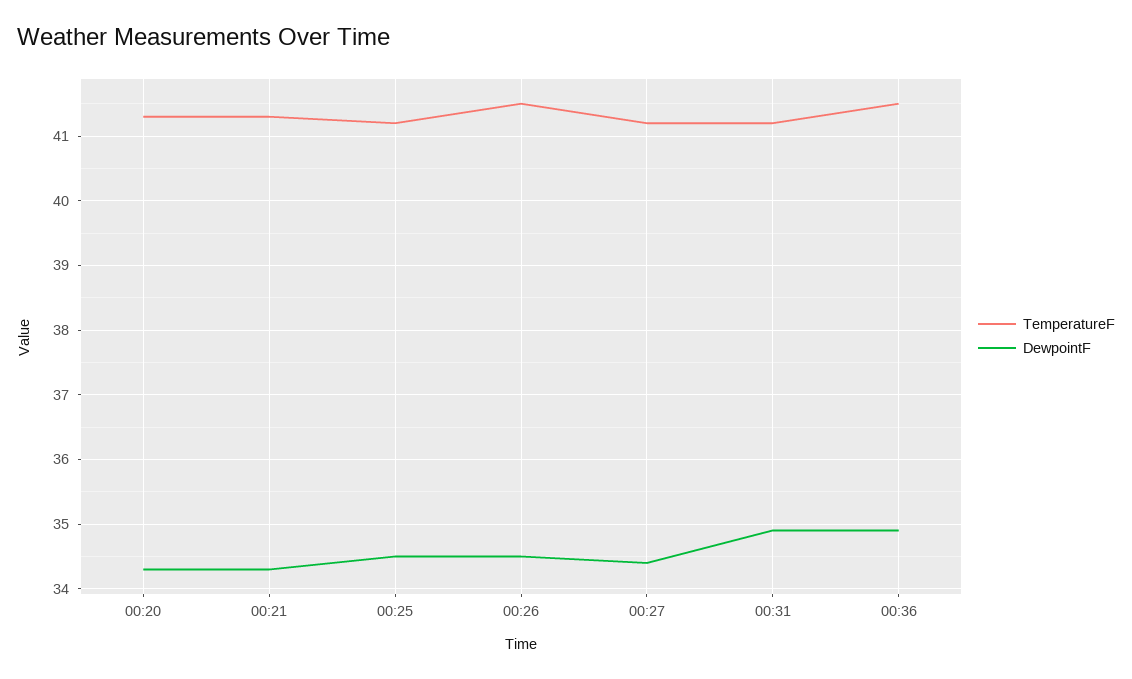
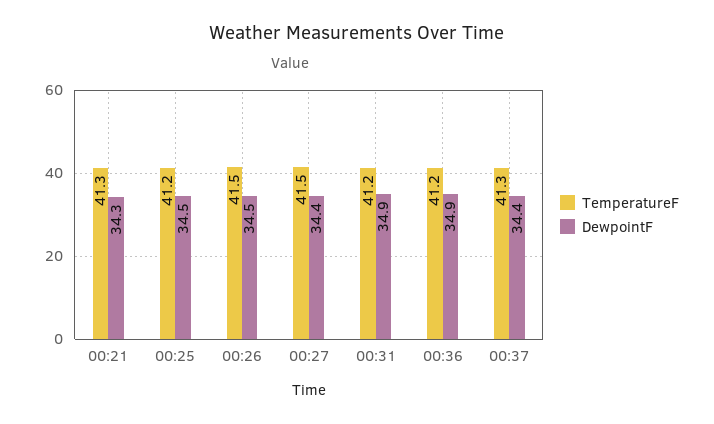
TemperatureF, 00:20: 41.3 -> none
DewpointF, 00:20: 34.3 -> none
TemperatureF, 00:27: 41.2 -> 41.5
TemperatureF, 00:36: 41.5 -> 41.2
TemperatureF, 00:37: none -> 41.3
DewpointF, 00:37: none -> 34.4

